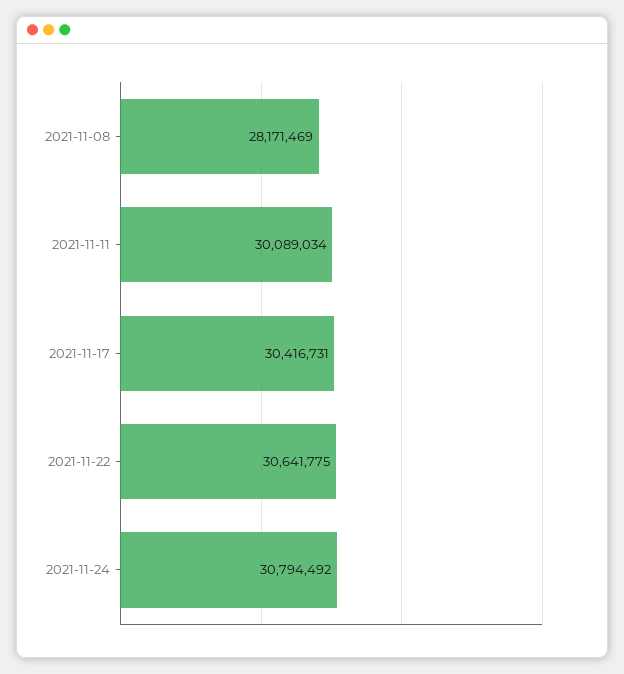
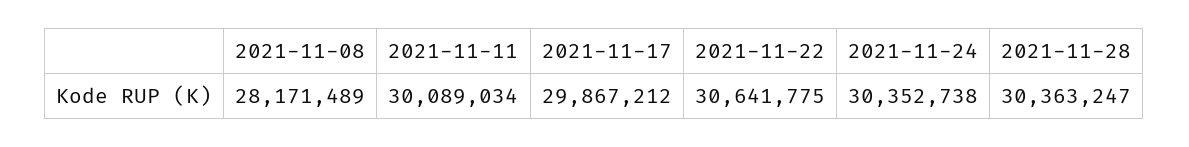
2021-11-08: 28171469 -> 28171489
2021-11-17: 30416731 -> 29867212
2021-11-24: 30794492 -> 30352738
2021-11-28: none -> 30363247

